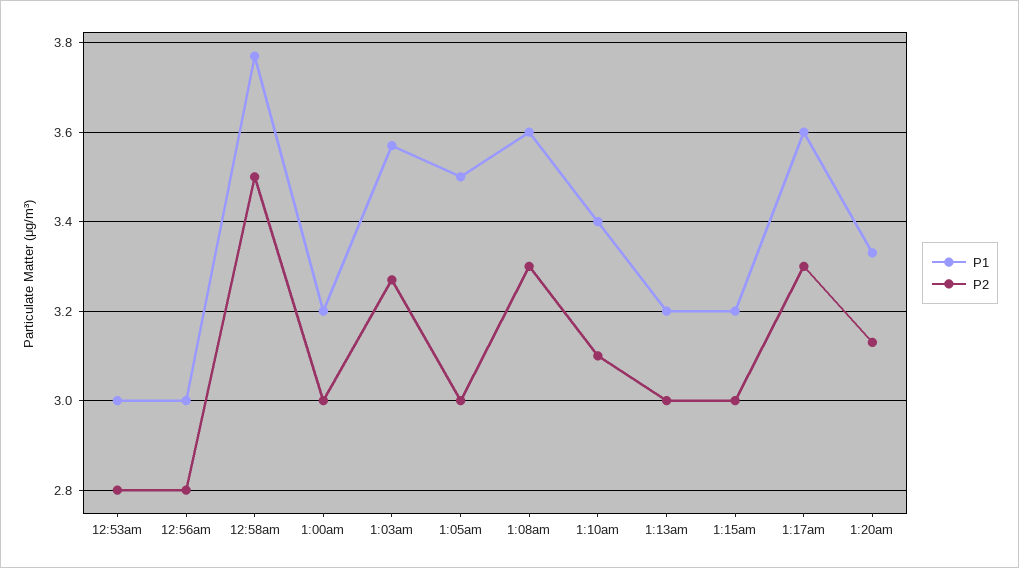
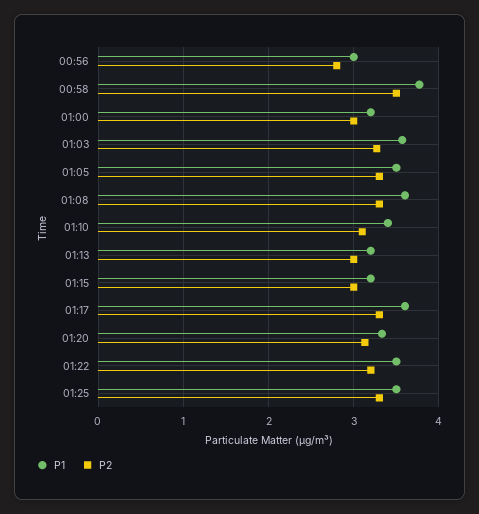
P1, 12:53am: 3 -> none
P2, 12:53am: 2.8 -> none
P2, 1:05am: 3 -> 3.3
P1, 01:22: none -> 3.5
P2, 01:22: none -> 3.2
P1, 01:25: none -> 3.5
P2, 01:25: none -> 3.3

